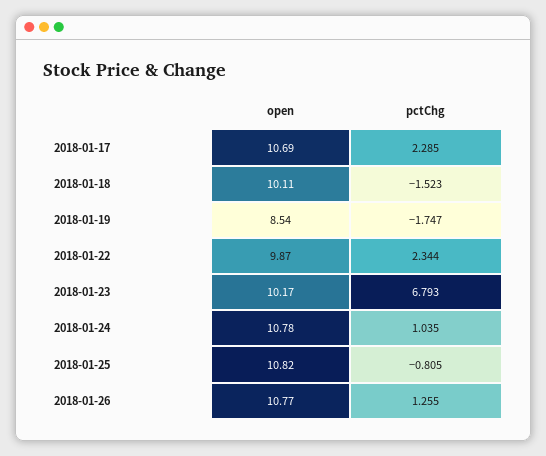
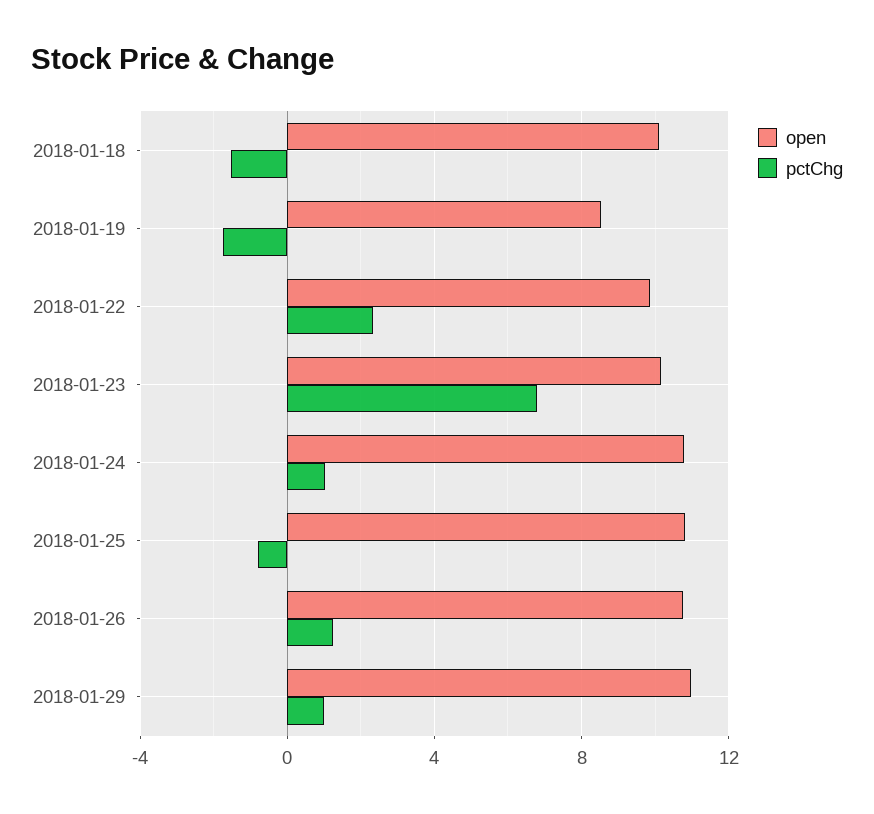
open, 2018-01-17: 10.69 -> none
pctChg, 2018-01-17: 2.285 -> none
open, 2018-01-29: none -> 11
pctChg, 2018-01-29: none -> 1

